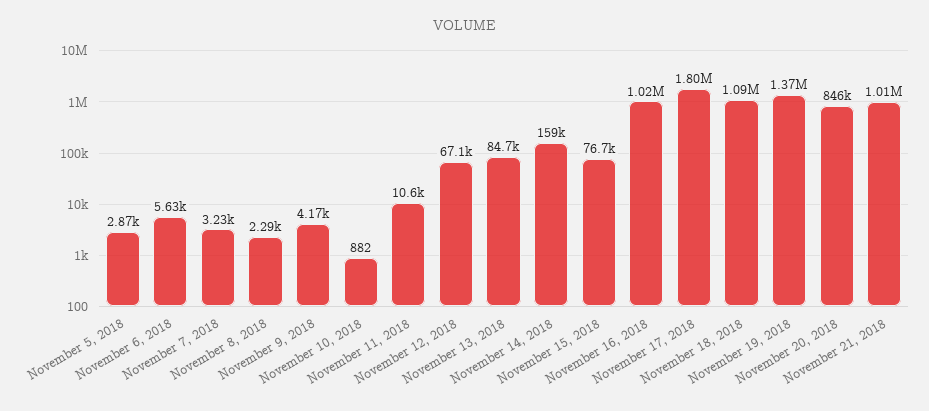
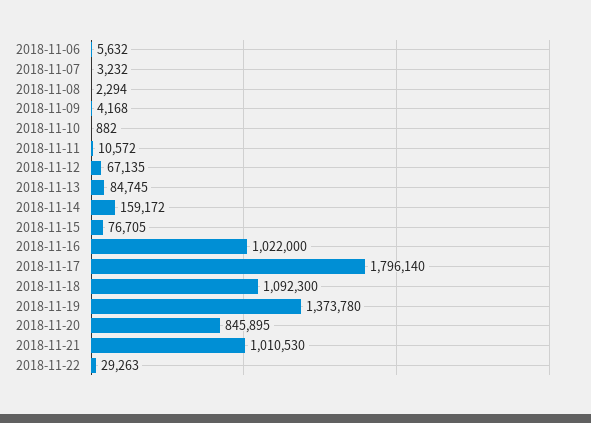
November 5, 2018: 2870 -> none
2018-11-22: none -> 29263

